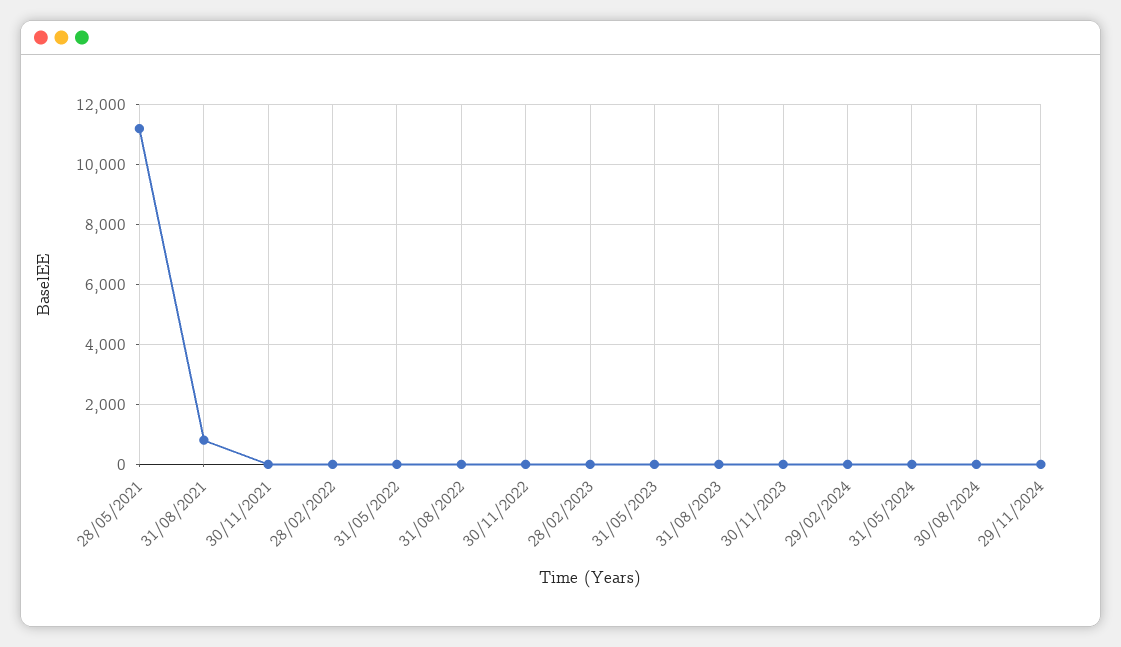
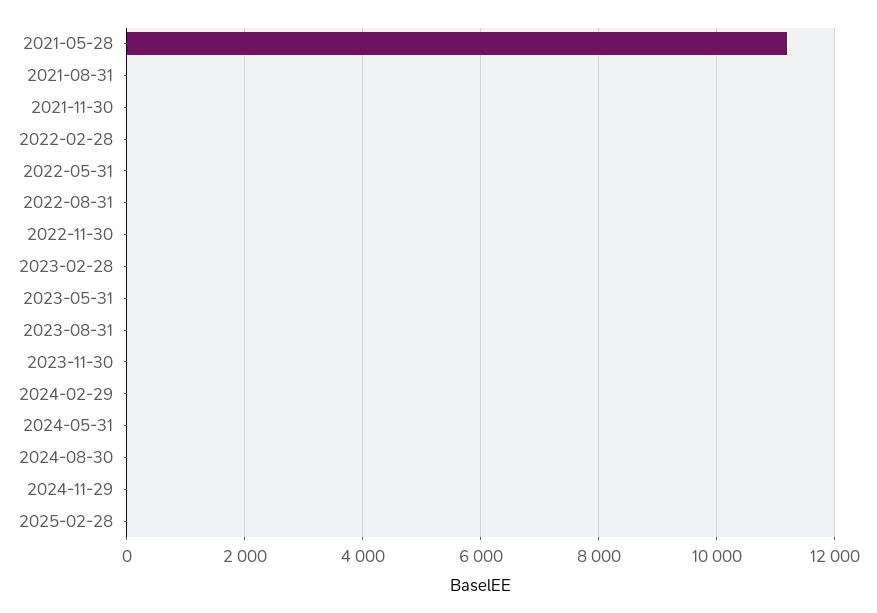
31/08/2021: 800 -> 0
2025-02-28: none -> 0

